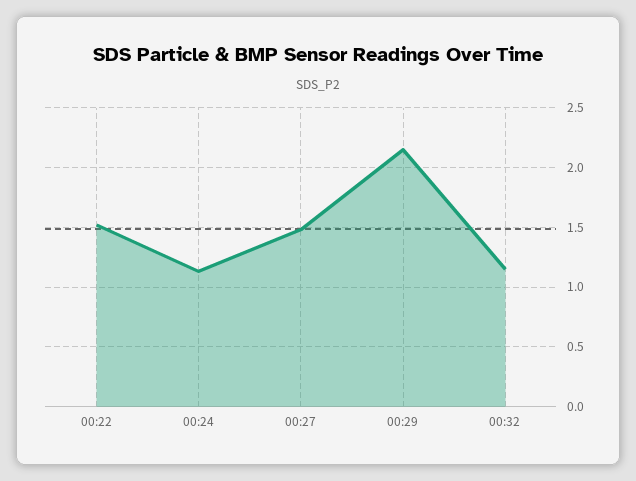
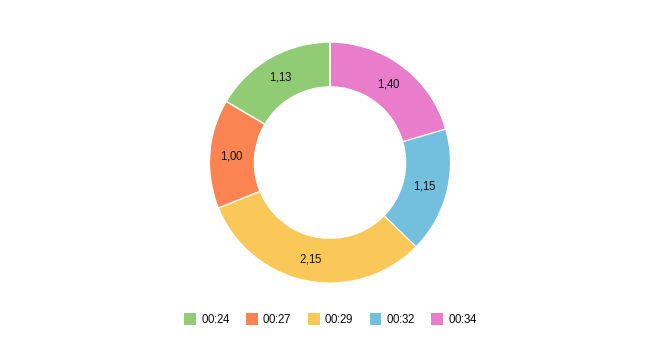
00:22: 1.5 -> none
00:27: 1.5 -> 1
00:34: none -> 1.4

